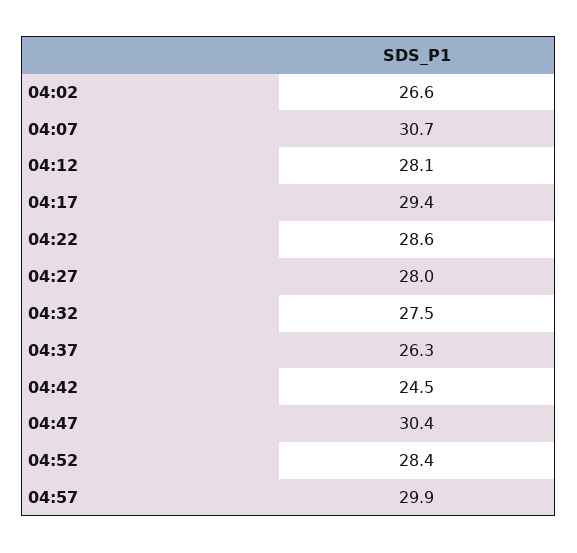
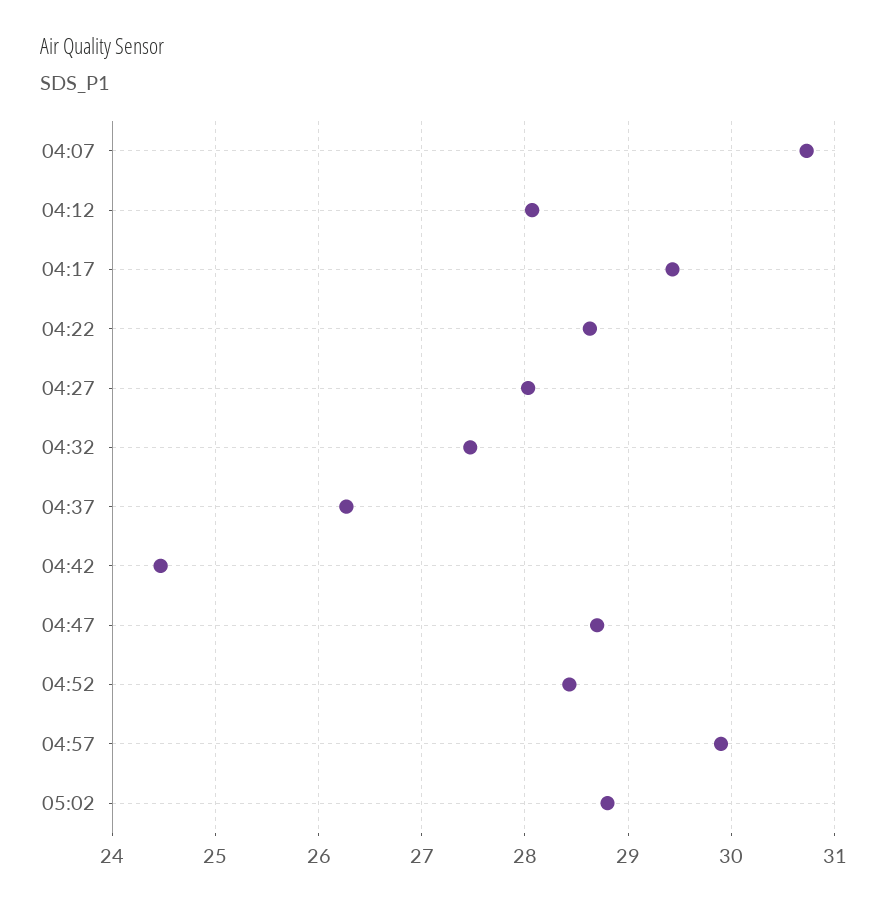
04:02: 26.6 -> none
04:47: 30.4 -> 28.7
05:02: none -> 28.8

